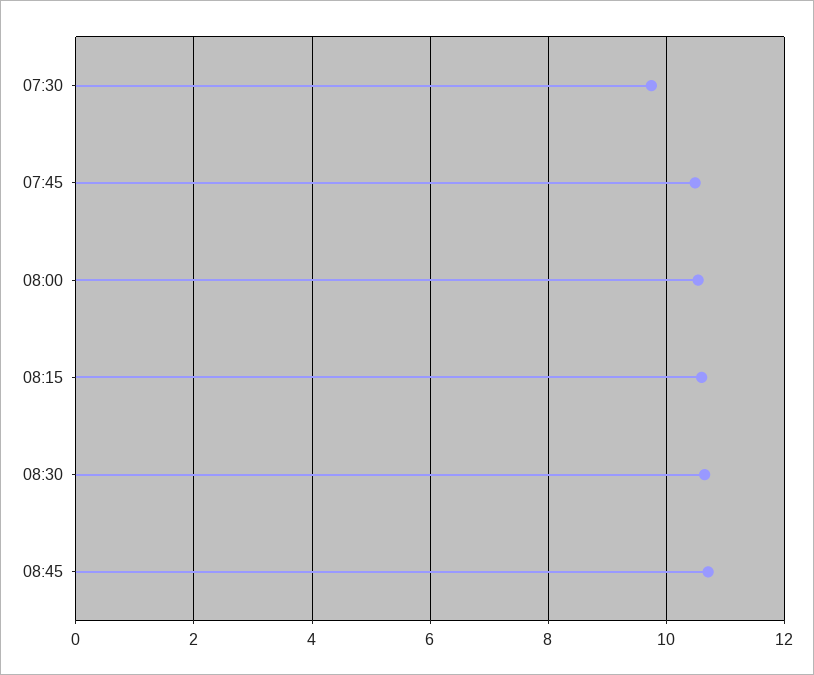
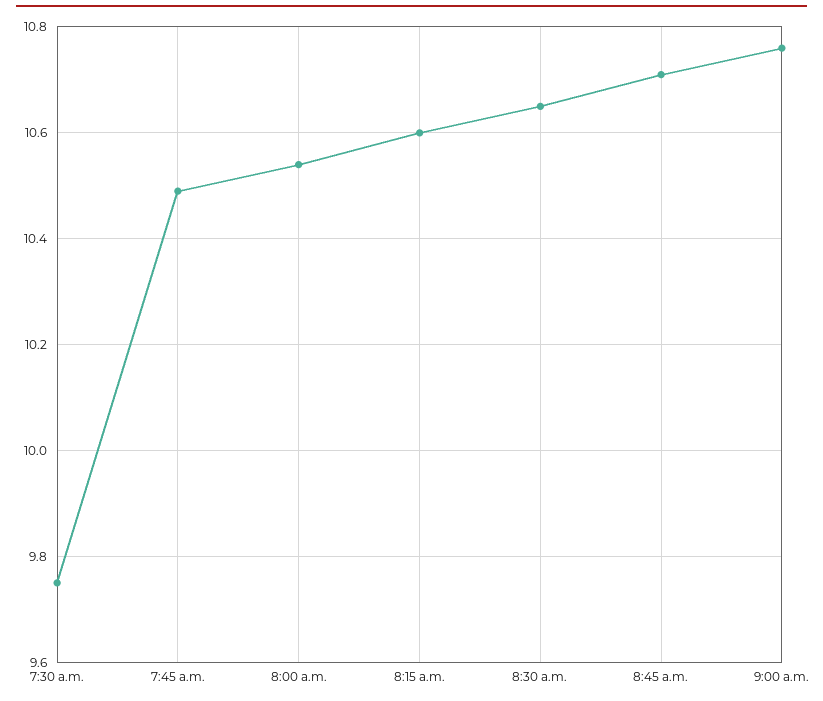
9:00 a.m.: none -> 10.75

